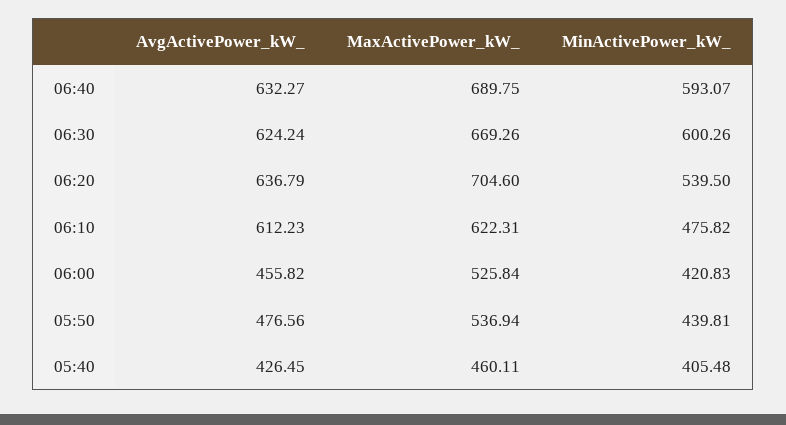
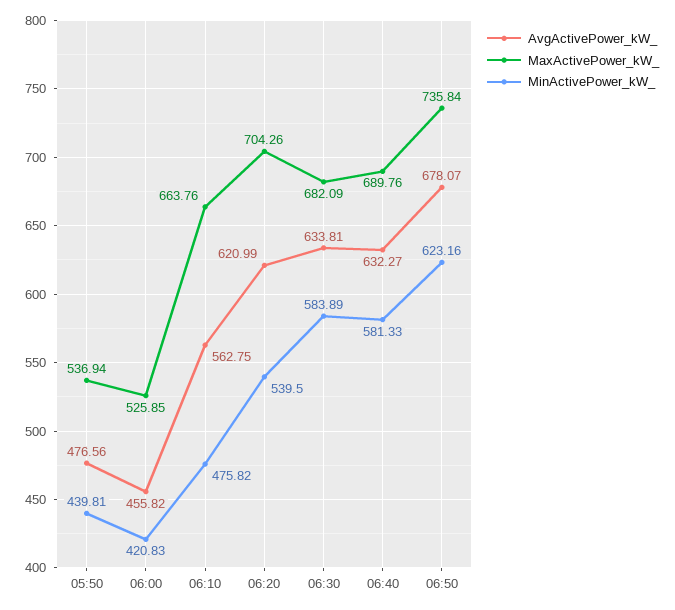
MaxActivePower_kW_, 06:40: 689.75 -> 689.76
MinActivePower_kW_, 06:40: 593.07 -> 581.33
AvgActivePower_kW_, 06:30: 624.24 -> 633.81
MaxActivePower_kW_, 06:30: 669.26 -> 682.09
MinActivePower_kW_, 06:30: 600.26 -> 583.89
AvgActivePower_kW_, 06:20: 636.79 -> 620.99
MaxActivePower_kW_, 06:20: 704.6 -> 704.26
AvgActivePower_kW_, 06:10: 612.23 -> 562.75
MaxActivePower_kW_, 06:10: 622.31 -> 663.76
MaxActivePower_kW_, 06:00: 525.84 -> 525.85
AvgActivePower_kW_, 05:40: 426.45 -> none
MaxActivePower_kW_, 05:40: 460.11 -> none
MinActivePower_kW_, 05:40: 405.48 -> none
AvgActivePower_kW_, 06:50: none -> 678.07
MaxActivePower_kW_, 06:50: none -> 735.84
MinActivePower_kW_, 06:50: none -> 623.16

